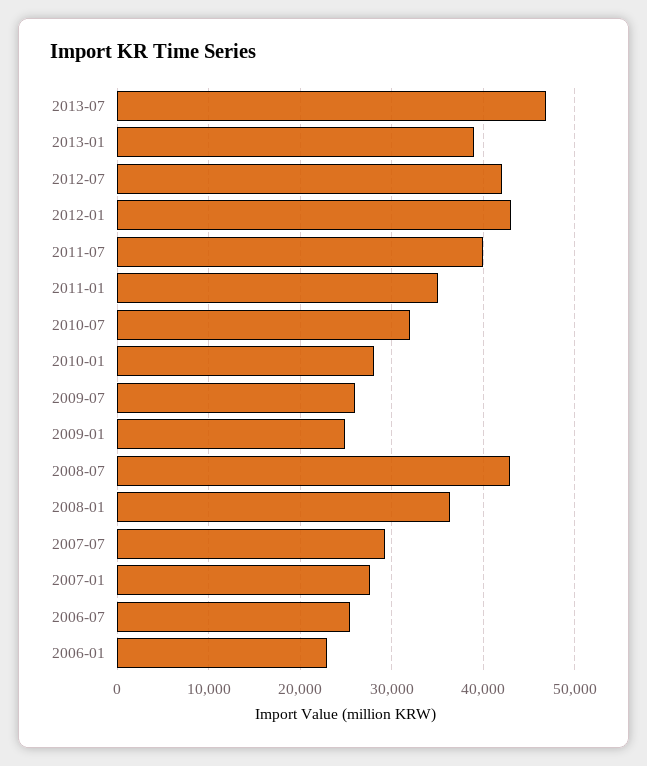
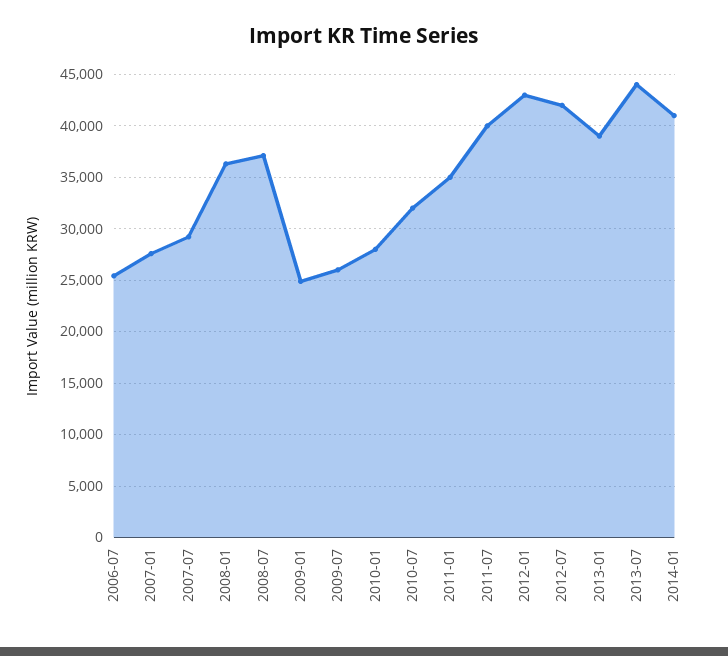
2013-07: 47000 -> 44000
2008-07: 43000 -> 37000
2006-01: 23000 -> none
2014-01: none -> 41000

